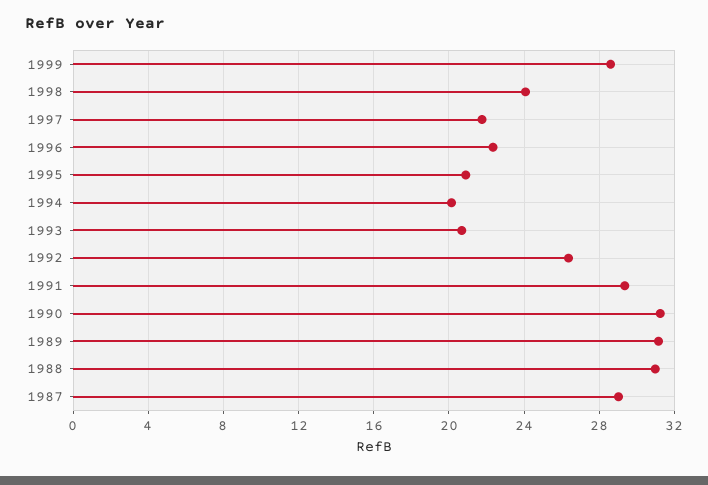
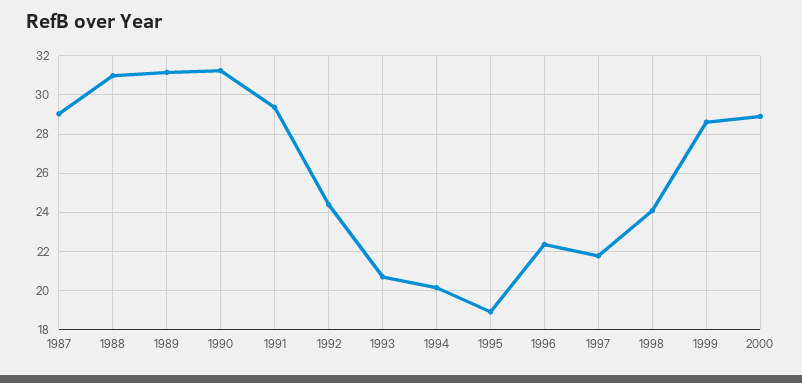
1995: 21 -> 19
1992: 26.5 -> 24.5
2000: none -> 29

